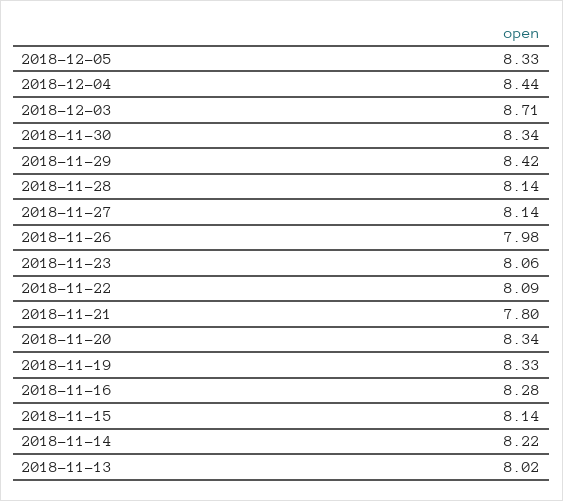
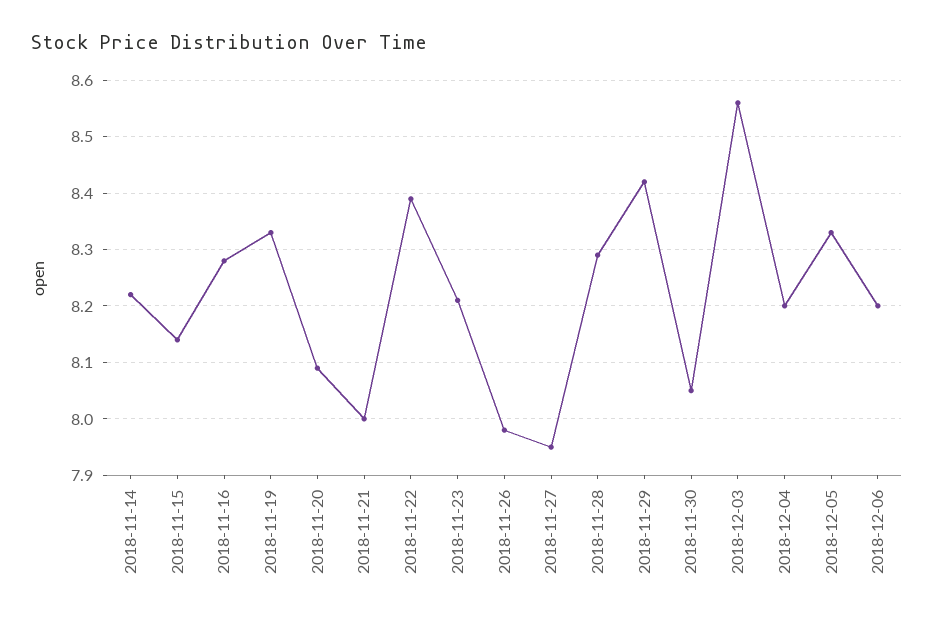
2018-12-04: 8.44 -> 8.2
2018-12-03: 8.71 -> 8.55
2018-11-30: 8.34 -> 8.05
2018-11-28: 8.14 -> 8.3
2018-11-27: 8.14 -> 7.95
2018-11-23: 8.06 -> 8.2
2018-11-22: 8.09 -> 8.4
2018-11-21: 7.8 -> 8
2018-11-20: 8.34 -> 8.1
2018-11-13: 8.02 -> none
2018-12-06: none -> 8.2

